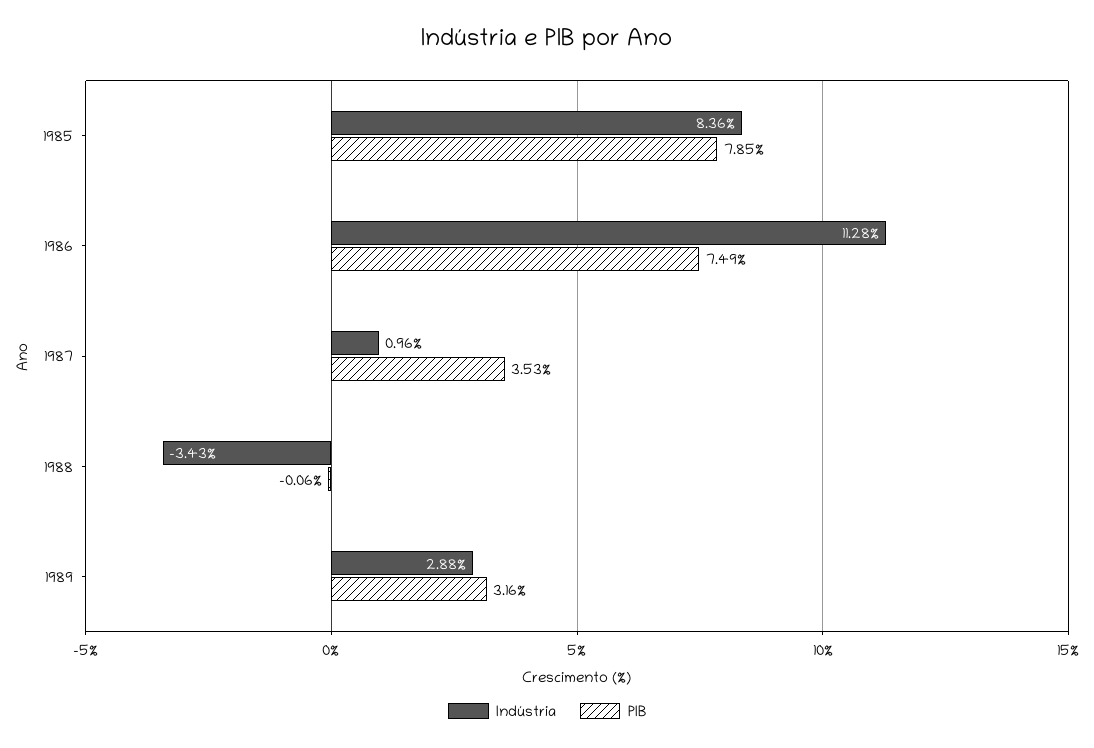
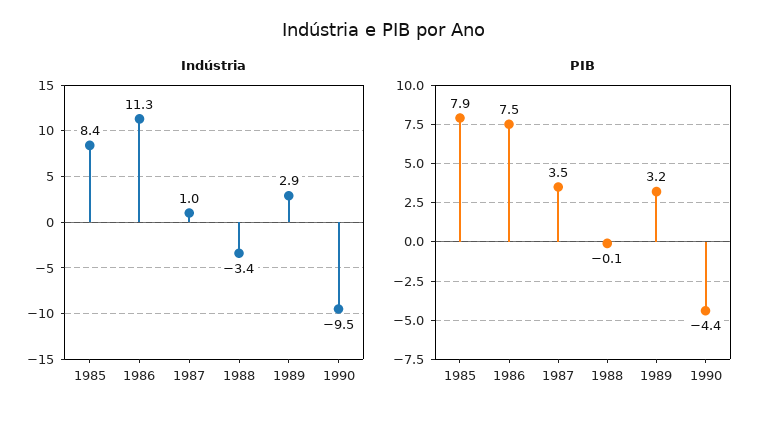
Indústria, 1990: none -> -9.5
PIB, 1990: none -> -4.4

